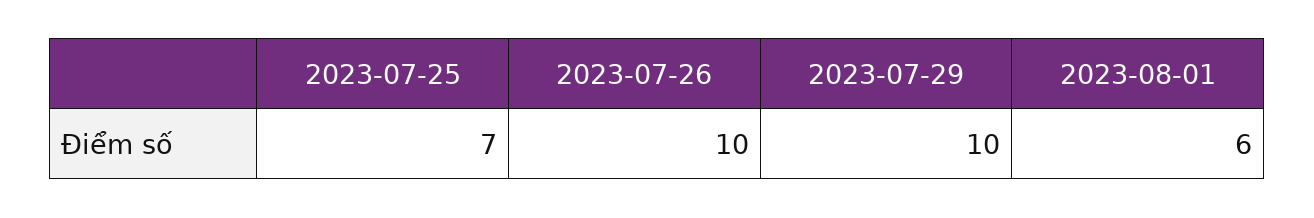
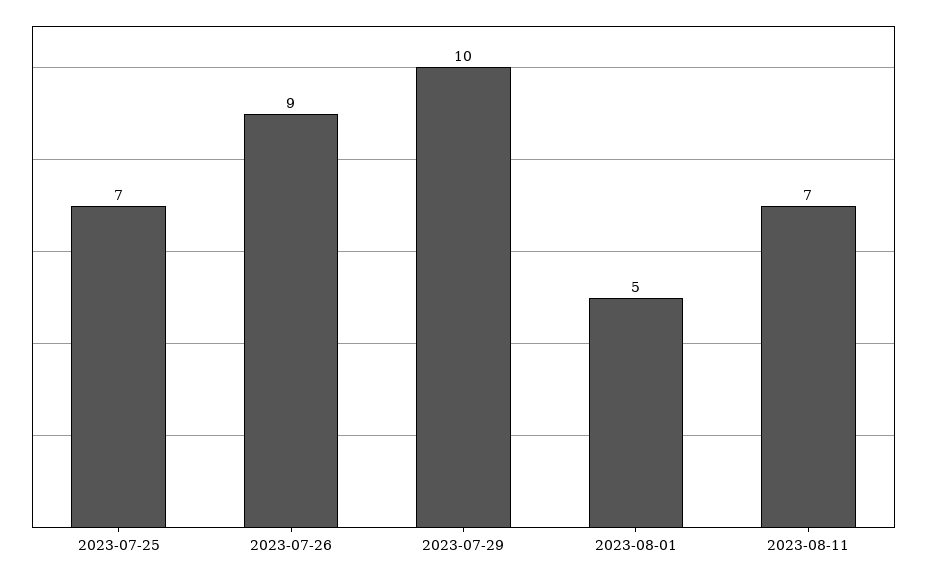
2023-07-26: 10 -> 9
2023-08-01: 6 -> 5
2023-08-11: none -> 7

